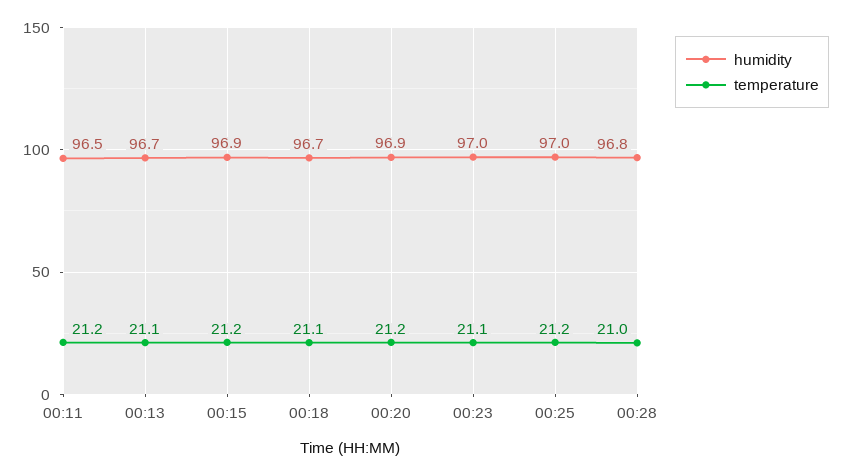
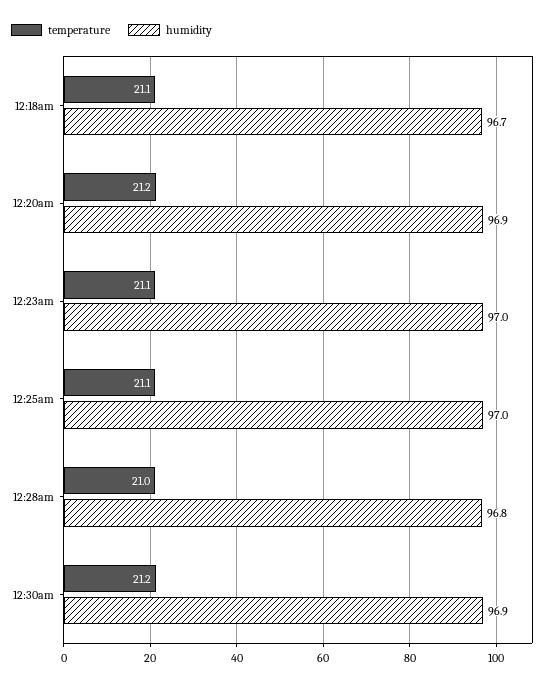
humidity, 00:11: 96.5 -> none
temperature, 00:11: 21.2 -> none
humidity, 00:13: 96.7 -> none
temperature, 00:13: 21.1 -> none
humidity, 00:15: 96.9 -> none
temperature, 00:15: 21.2 -> none
temperature, 00:25: 21.2 -> 21.1
temperature, 12:30am: none -> 21.2
humidity, 12:30am: none -> 96.9

